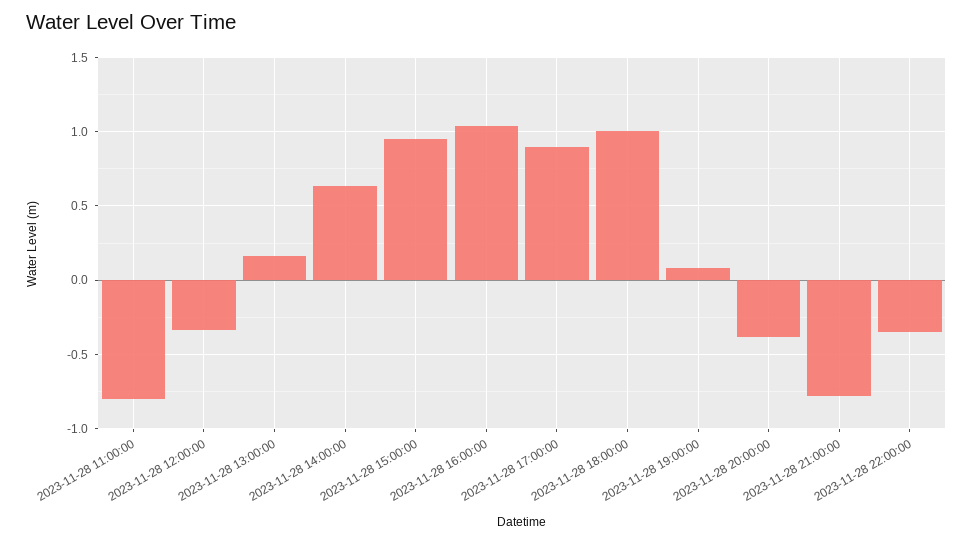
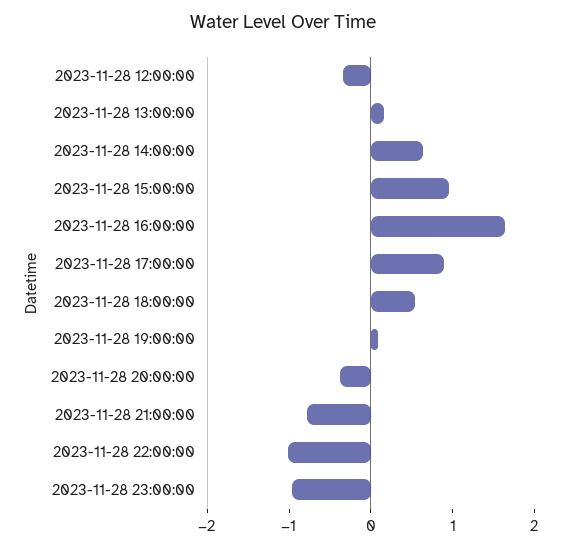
2023-11-28 11:00:00: -0.8 -> none
2023-11-28 16:00:00: 1.05 -> 1.6
2023-11-28 18:00:00: 1 -> 0.6
2023-11-28 22:00:00: -0.35 -> -1
2023-11-28 23:00:00: none -> -1

